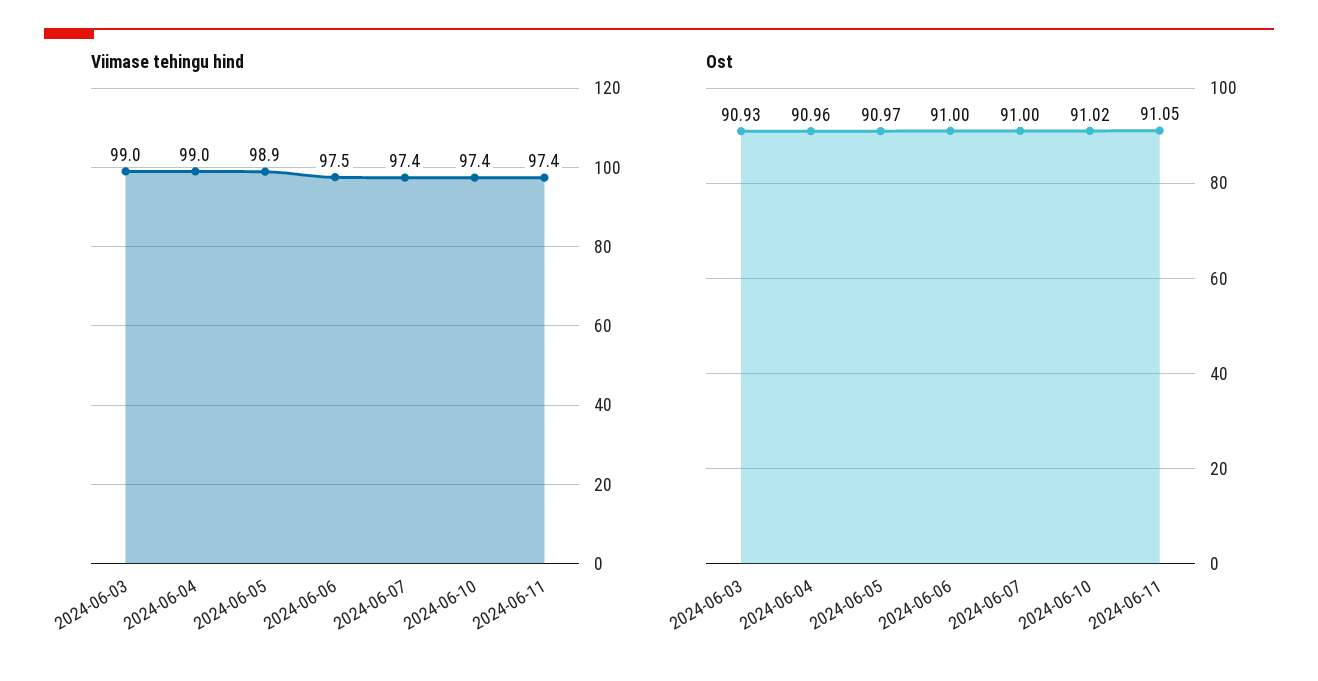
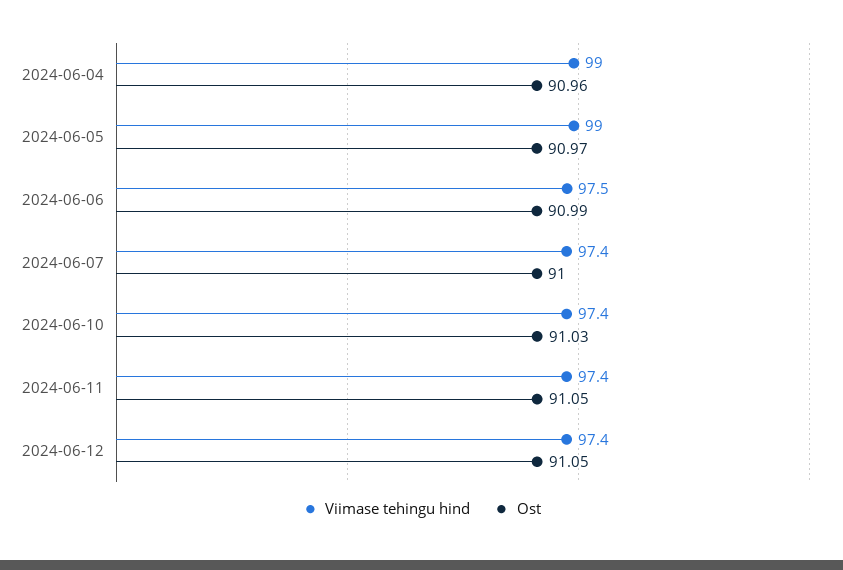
Viimase tehingu hind, 2024-06-03: 99 -> none
Viimase tehingu hind, 2024-06-05: 98.9 -> 99
Ost, 2024-06-03: 90.93 -> none
Ost, 2024-06-06: 91 -> 90.99
Ost, 2024-06-10: 91.02 -> 91.03
Viimase tehingu hind, 2024-06-12: none -> 97.4
Ost, 2024-06-12: none -> 91.05

